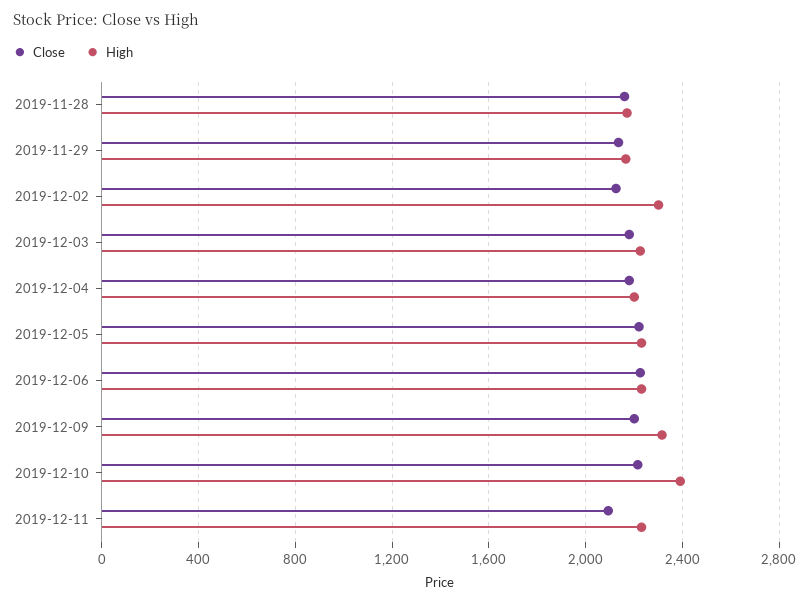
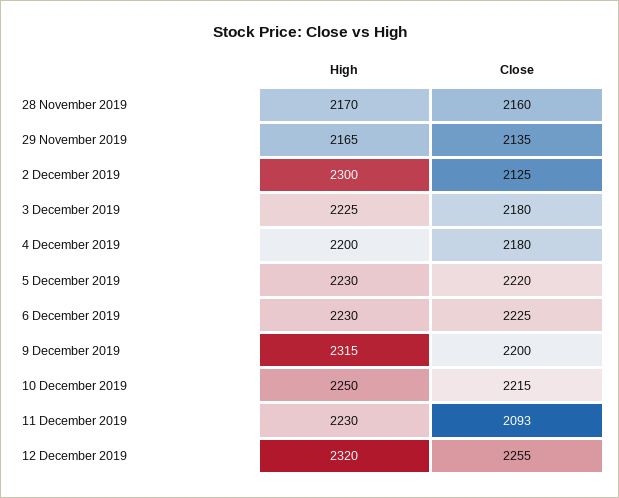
High, 2019-12-10: 2400 -> 2250
High, 12 December 2019: none -> 2320
Close, 12 December 2019: none -> 2255

